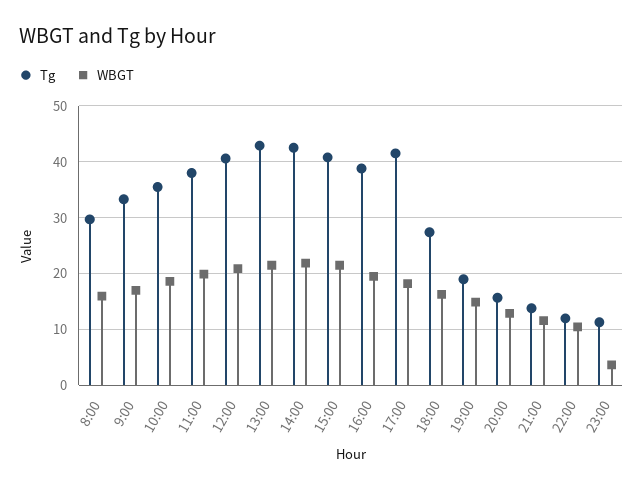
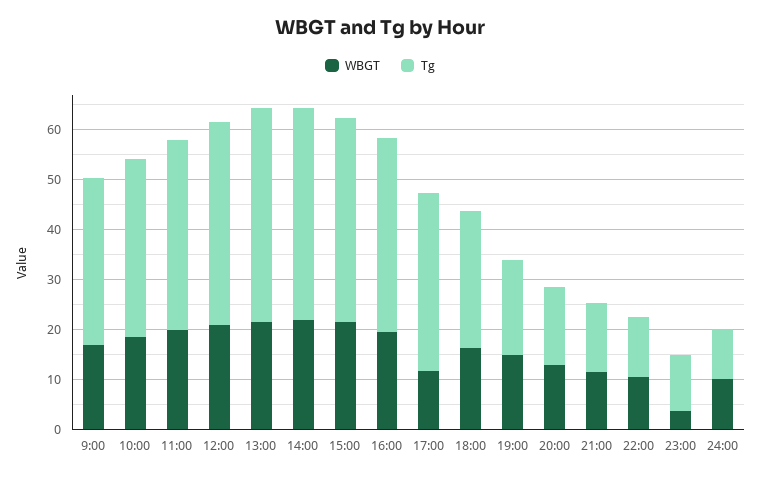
Tg, 8:00: 30 -> none
WBGT, 8:00: 16 -> none
Tg, 17:00: 42 -> 36
WBGT, 17:00: 18 -> 12
WBGT, 24:00: none -> 10
Tg, 24:00: none -> 10

